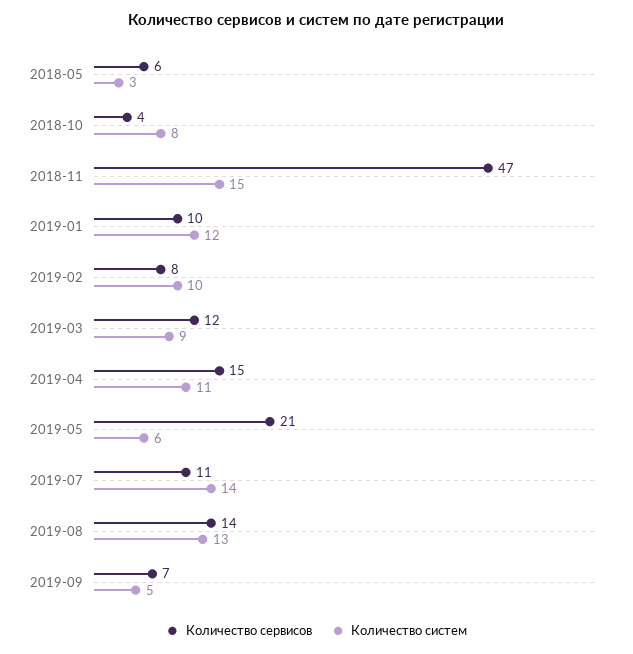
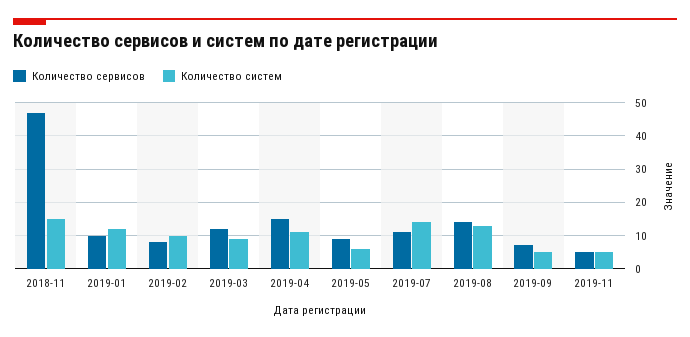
Количество сервисов, 2018-05: 6 -> none
Количество систем, 2018-05: 3 -> none
Количество сервисов, 2018-10: 4 -> none
Количество систем, 2018-10: 8 -> none
Количество сервисов, 2019-05: 21 -> 10
Количество сервисов, 2019-11: none -> 5
Количество систем, 2019-11: none -> 5

